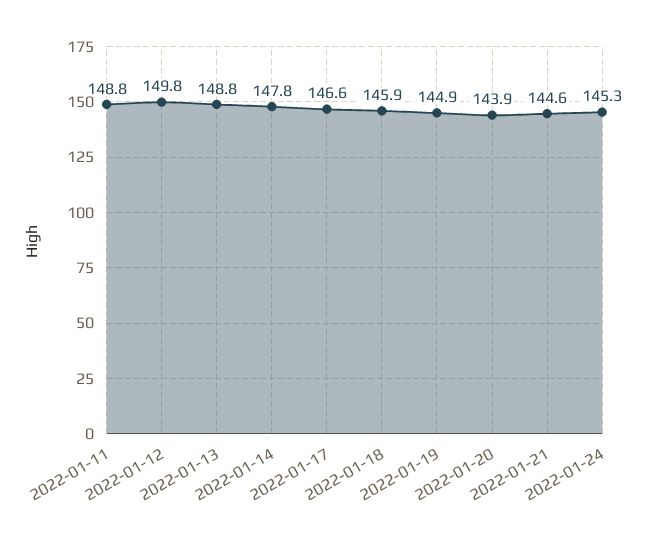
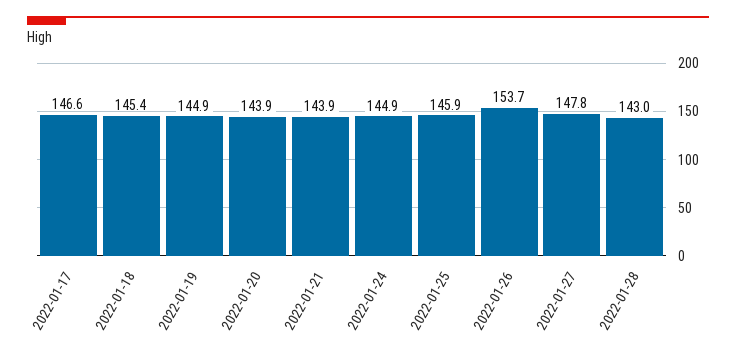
2022-01-11: 148.8 -> none
2022-01-12: 149.8 -> none
2022-01-13: 148.8 -> none
2022-01-14: 147.8 -> none
2022-01-18: 145.9 -> 145.4
2022-01-21: 144.6 -> 143.9
2022-01-24: 145.3 -> 144.9
2022-01-25: none -> 145.9
2022-01-26: none -> 153.7
2022-01-27: none -> 147.8
2022-01-28: none -> 143

